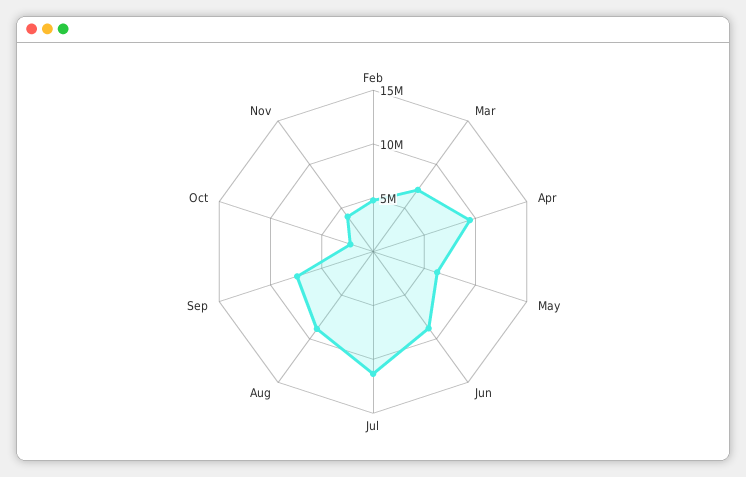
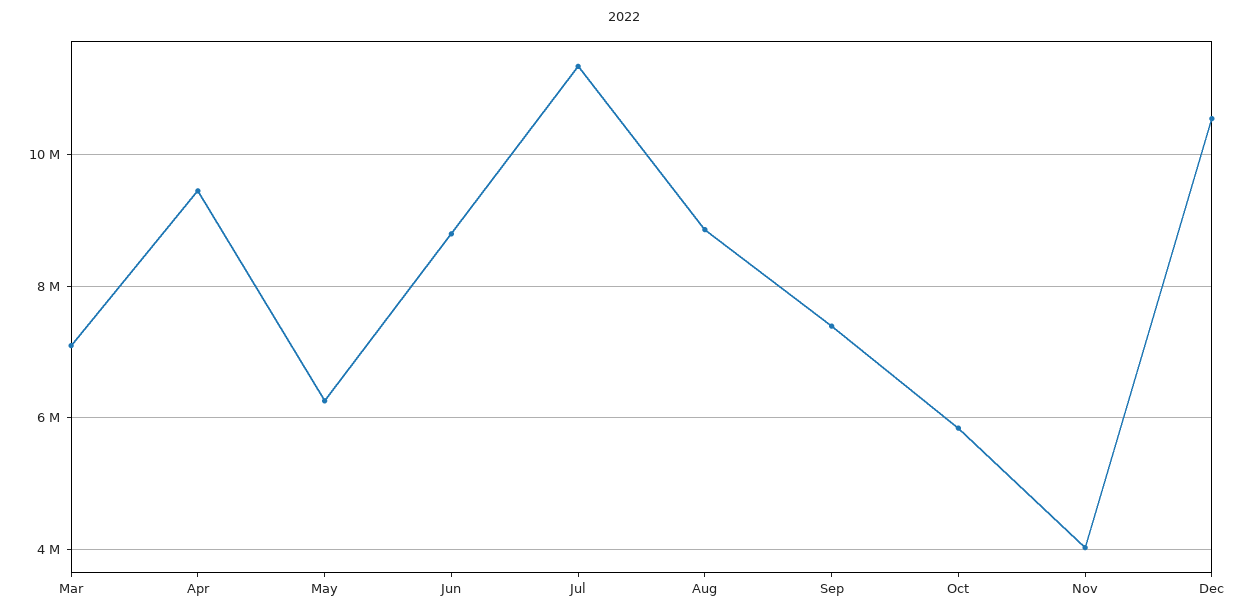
Feb: 5000000 -> none
Oct: 2000000 -> 5800000
Dec: none -> 10600000

